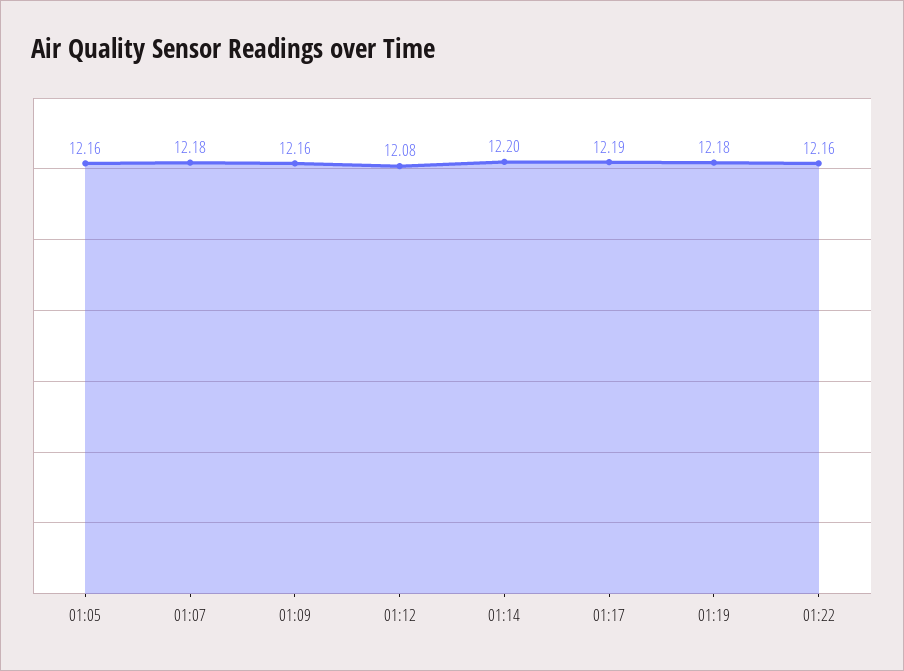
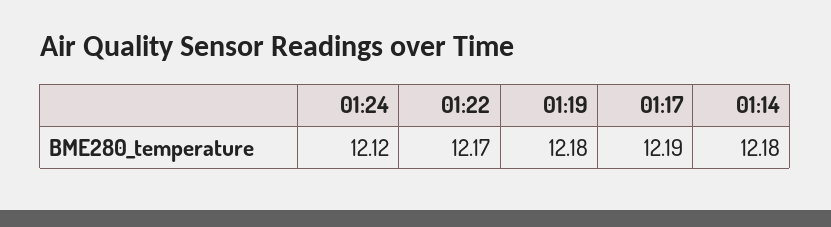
01:05: 12.16 -> none
01:07: 12.18 -> none
01:09: 12.16 -> none
01:12: 12.08 -> none
01:14: 12.2 -> 12.18
01:22: 12.16 -> 12.17
01:24: none -> 12.12

